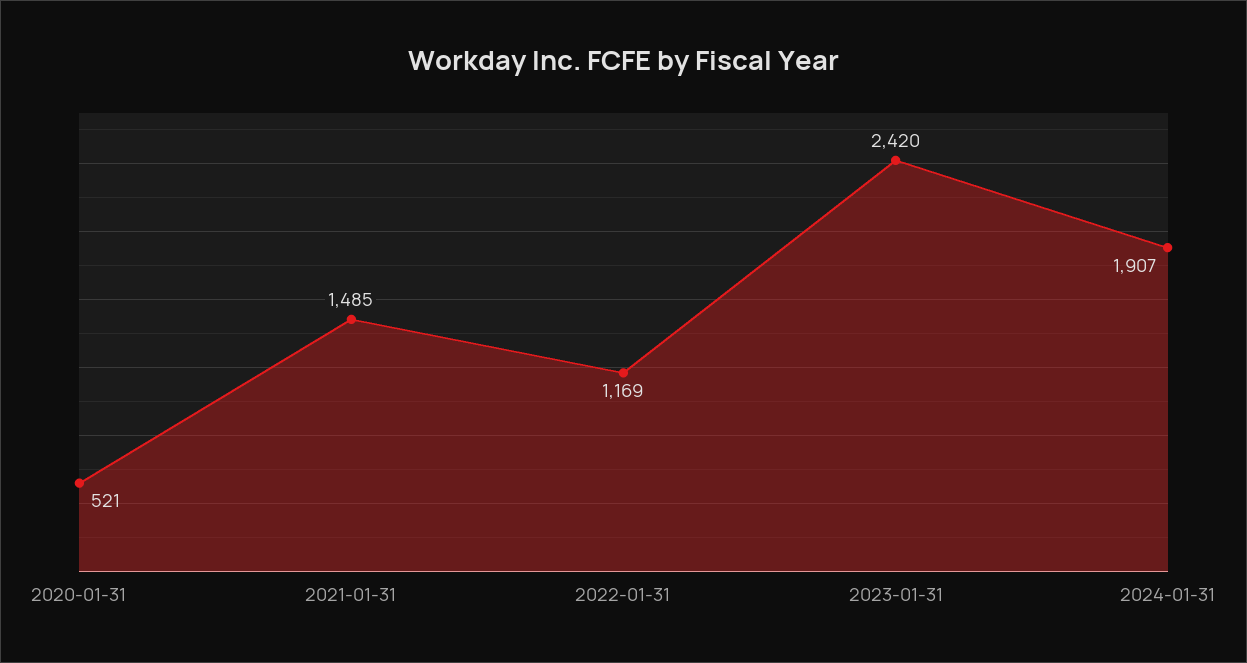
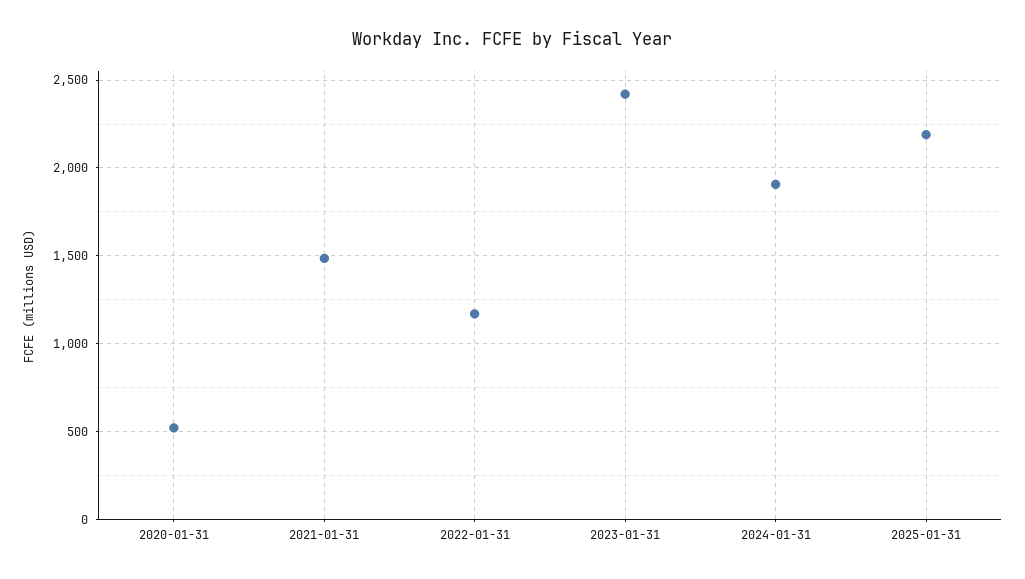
2025-01-31: none -> 2200

